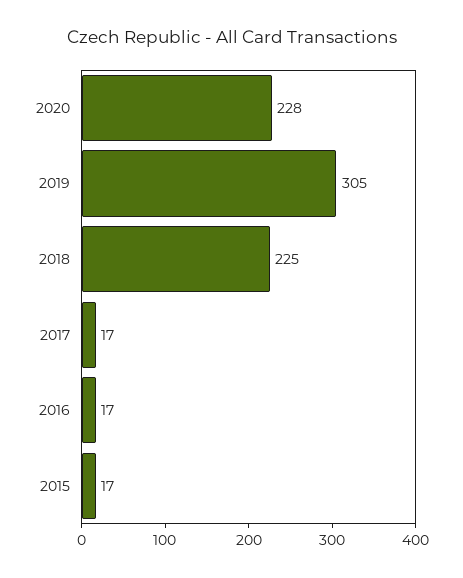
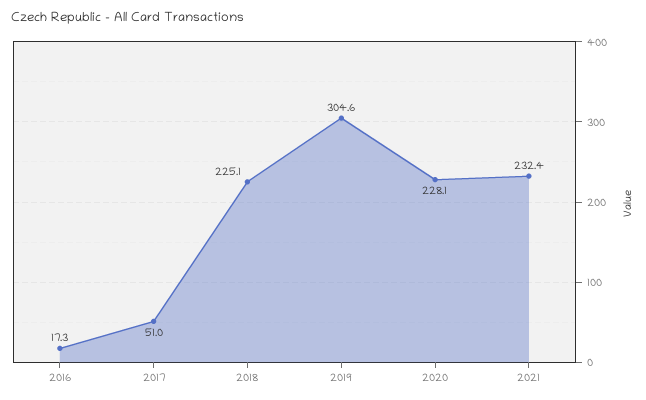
2017: 17 -> 51
2015: 17 -> none
2021: none -> 232.4

